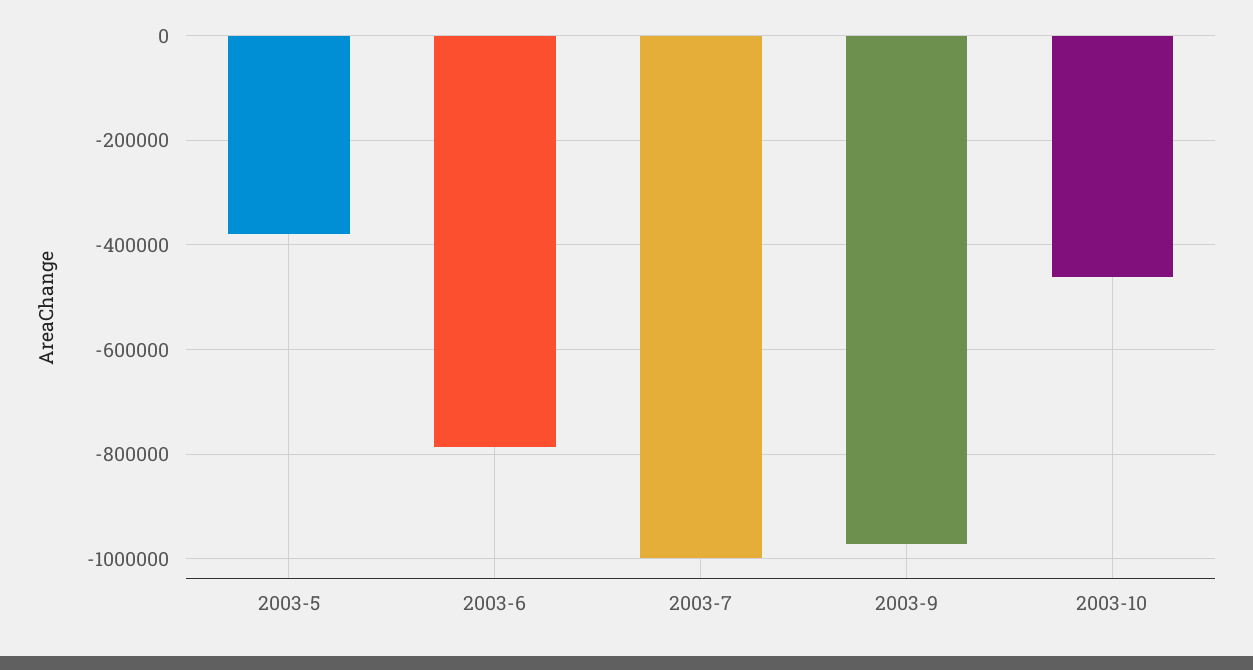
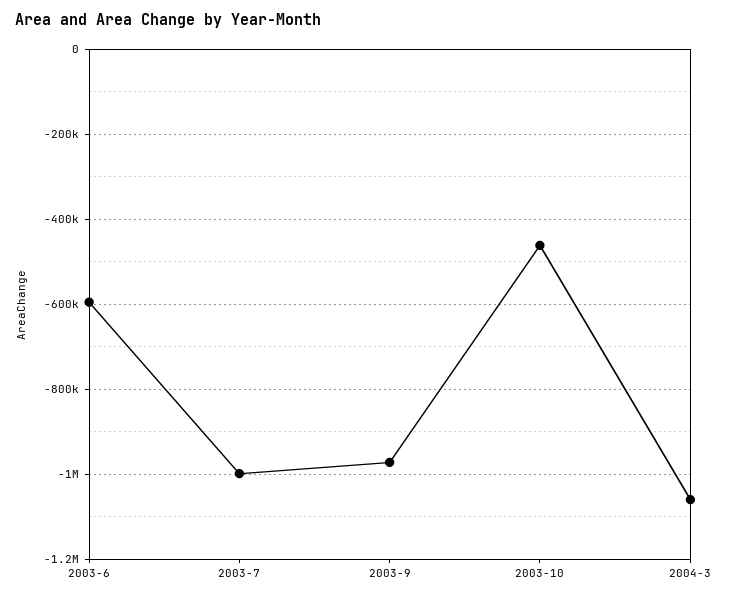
2003-5: -380000 -> none
2003-6: -780000 -> -600000
2004-3: none -> -1060000

